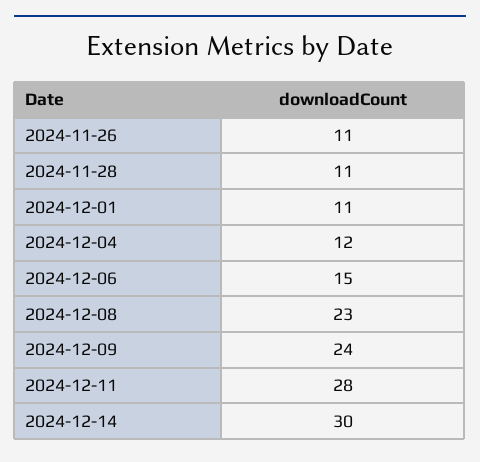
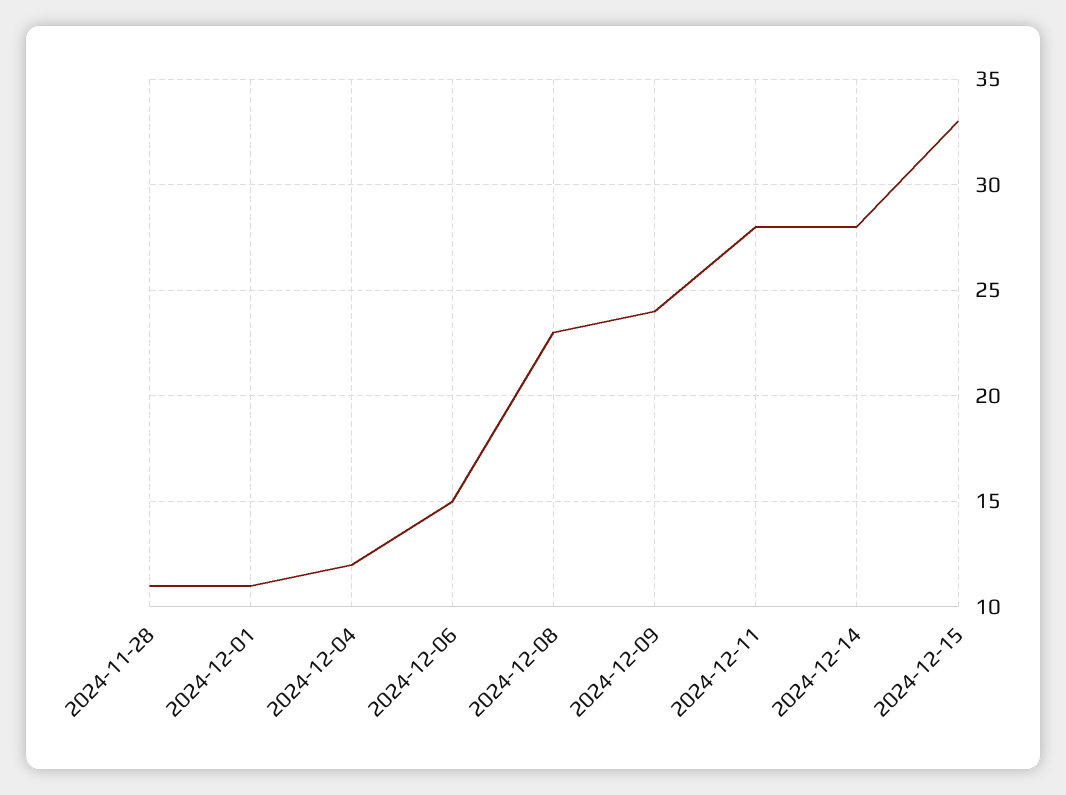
2024-11-26: 11 -> none
2024-12-14: 30 -> 28
2024-12-15: none -> 33

